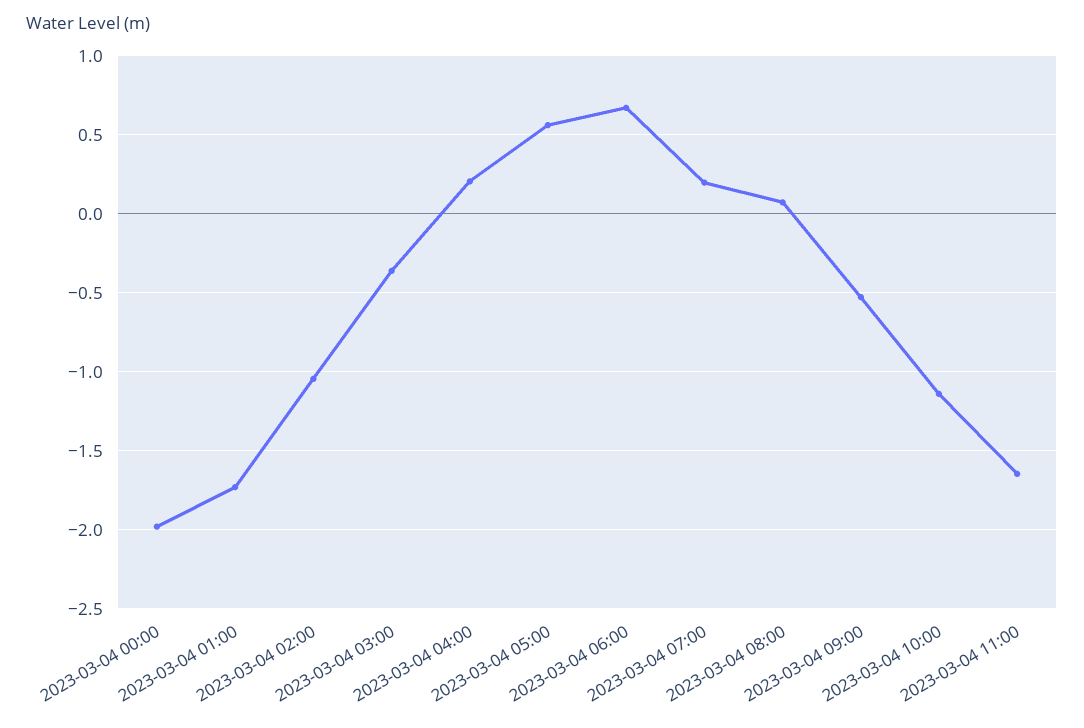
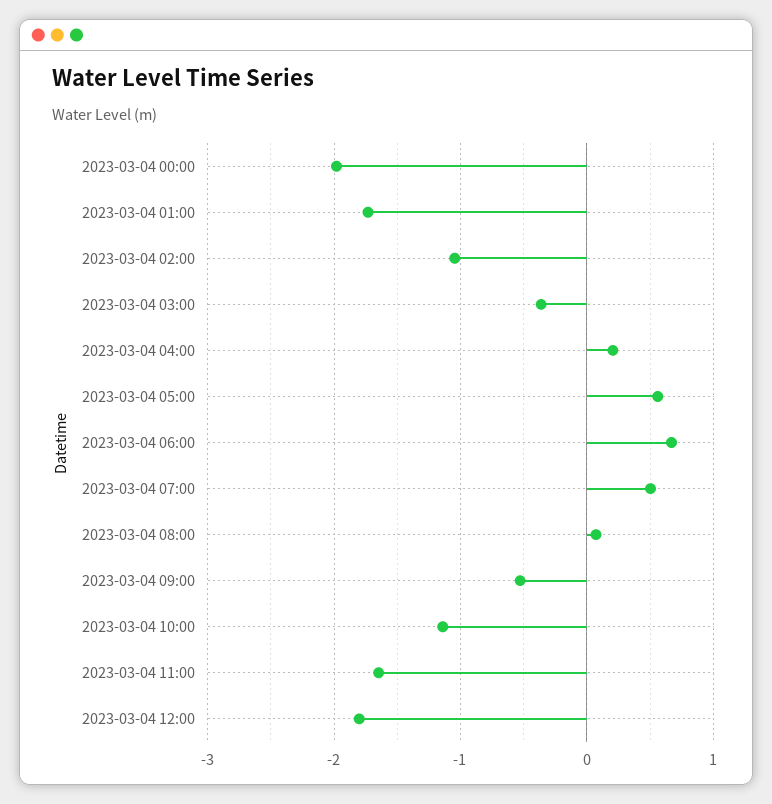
2023-03-04 07:00: 0.2 -> 0.5
2023-03-04 12:00: none -> -1.8

